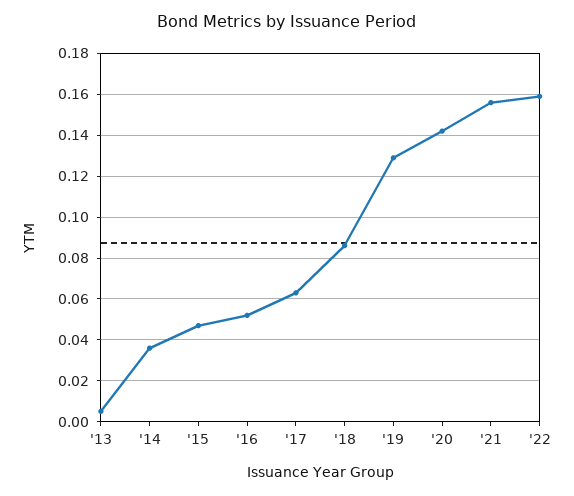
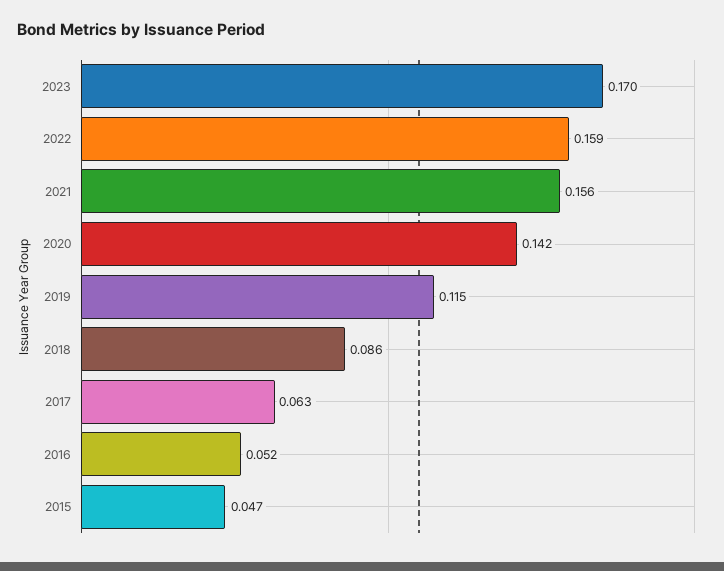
'13: 0.005 -> none
'14: 0.035 -> none
'19: 0.13 -> 0.115
2023: none -> 0.17

